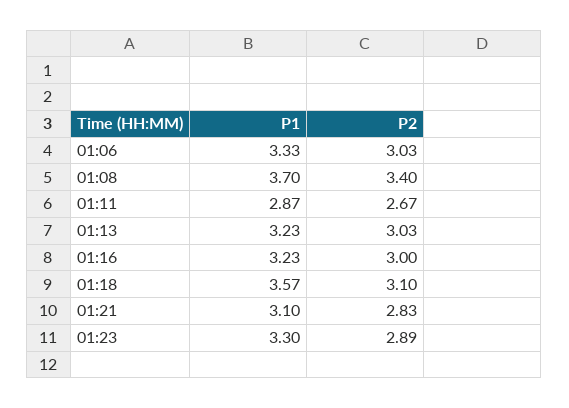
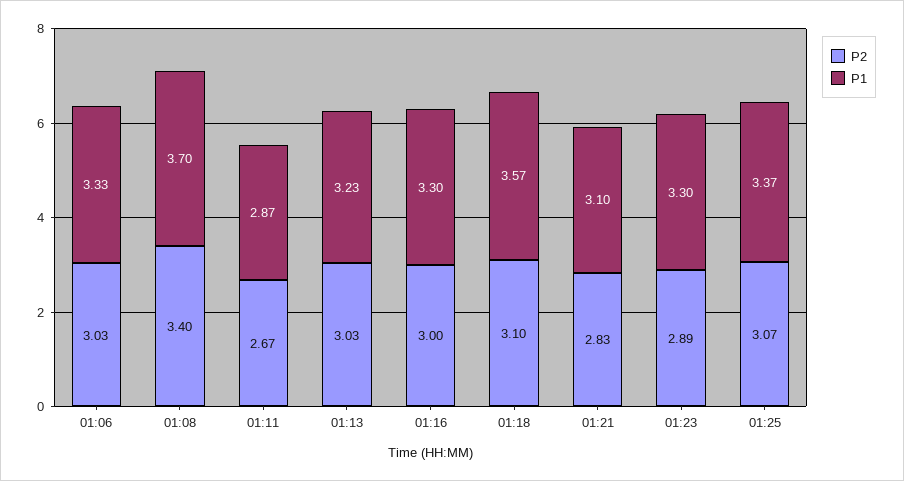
P1, 01:16: 3.23 -> 3.3
P2, 01:25: none -> 3.07
P1, 01:25: none -> 3.37

